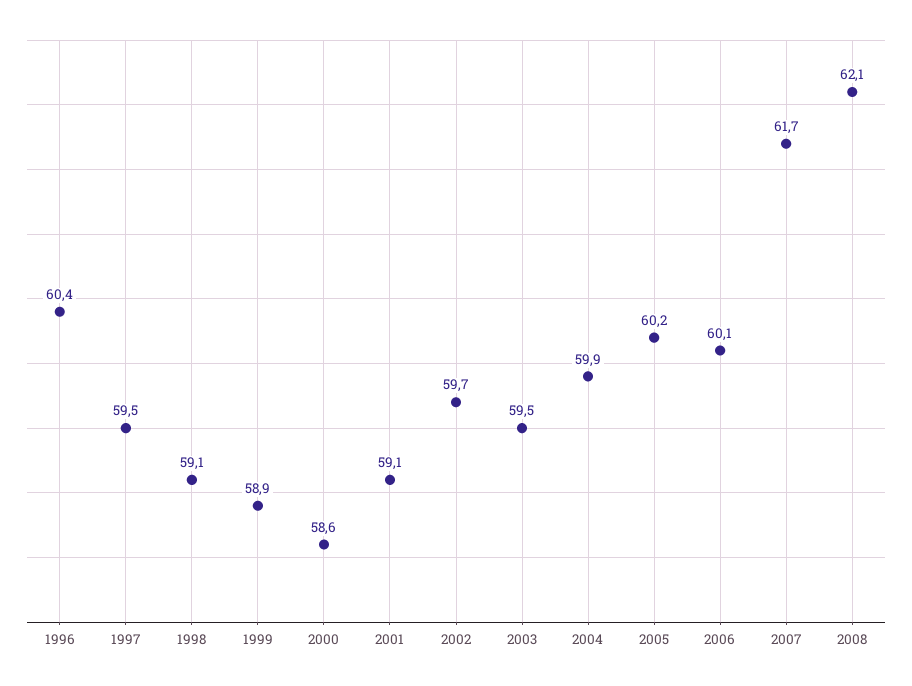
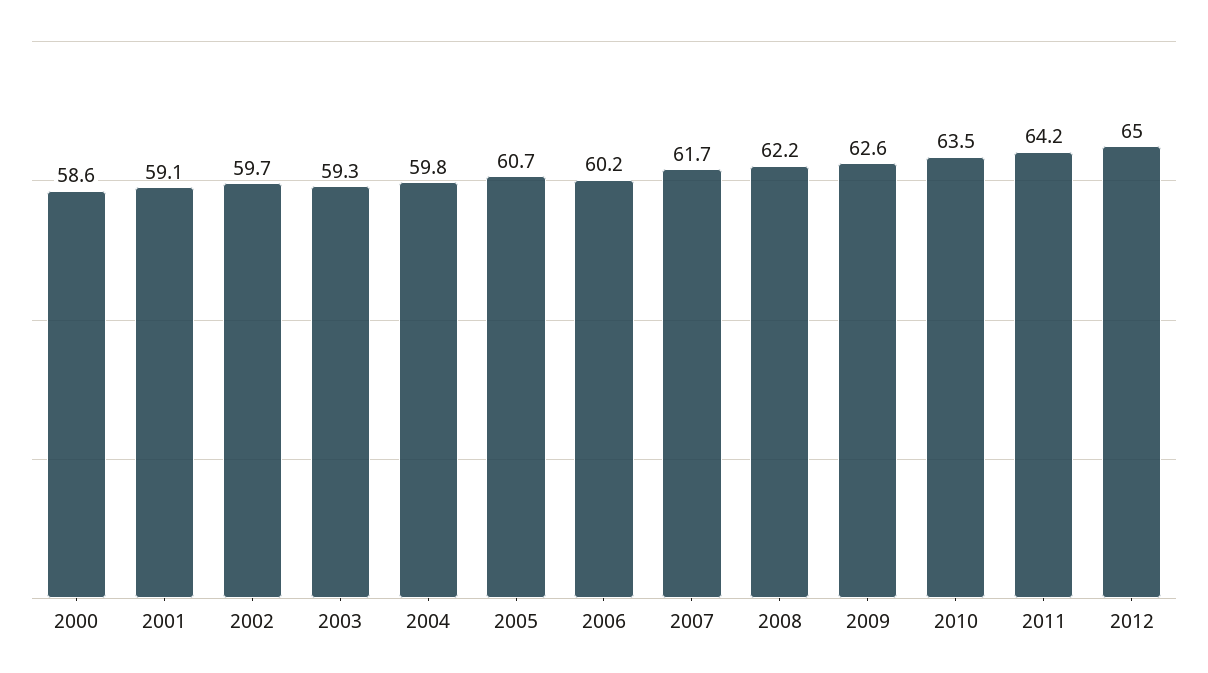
1996: 60.4 -> none
1997: 59.5 -> none
1998: 59.1 -> none
1999: 58.9 -> none
2003: 59.5 -> 59.3
2004: 59.9 -> 59.8
2005: 60.2 -> 60.7
2006: 60.1 -> 60.2
2008: 62.1 -> 62.2
2009: none -> 62.6
2010: none -> 63.5
2011: none -> 64.2
2012: none -> 65

